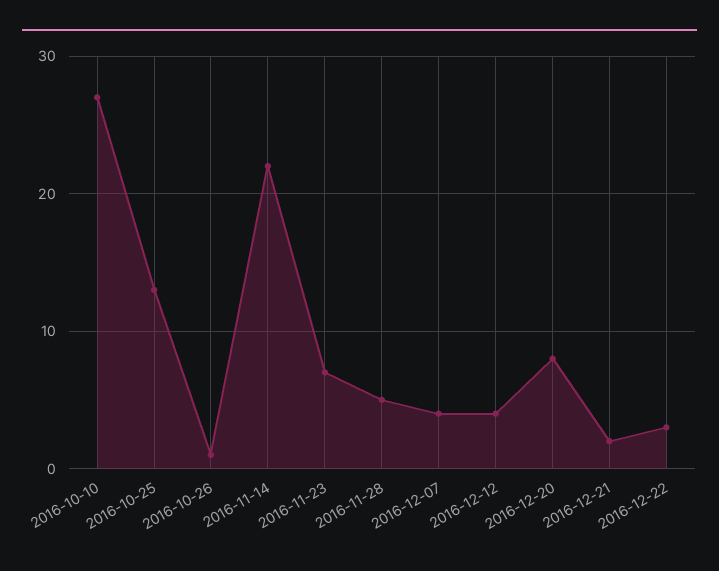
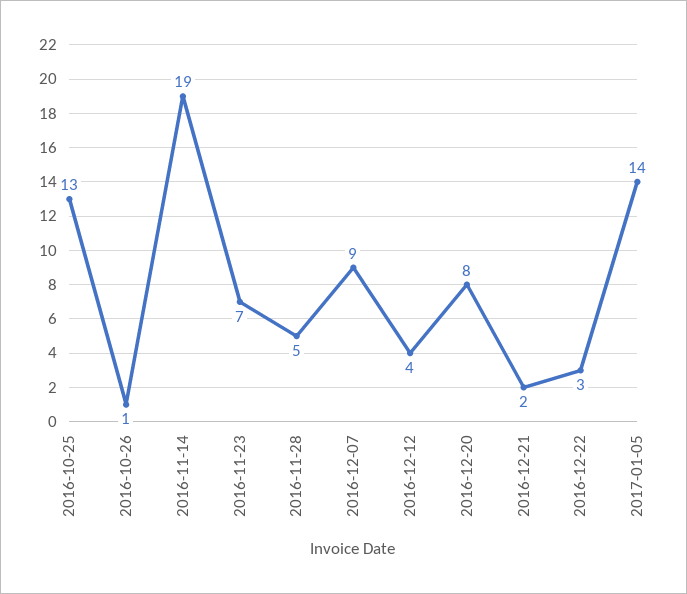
2016-10-10: 27 -> none
2016-11-14: 22 -> 19
2016-12-07: 4 -> 9
2017-01-05: none -> 14

